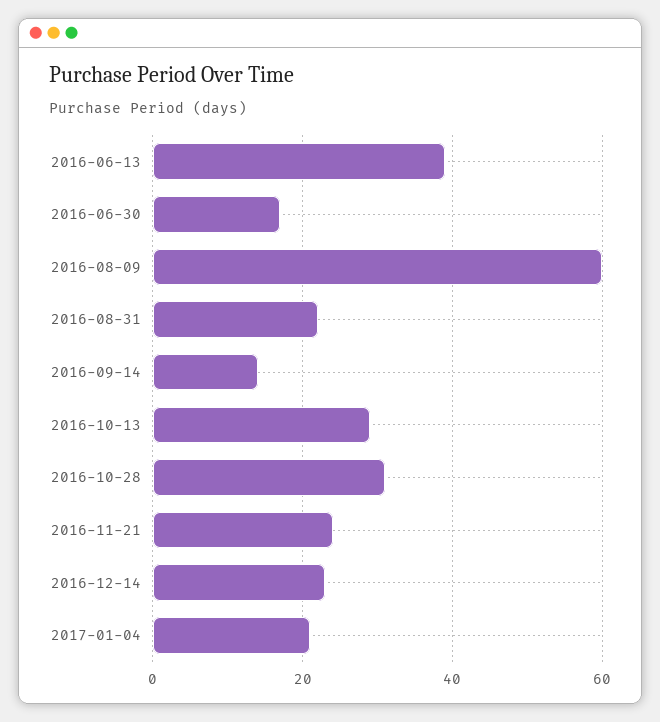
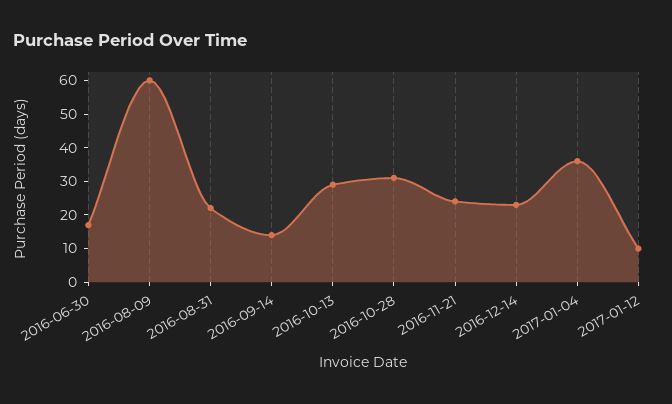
2016-06-13: 40 -> none
2017-01-04: 20 -> 35
2017-01-12: none -> 10

